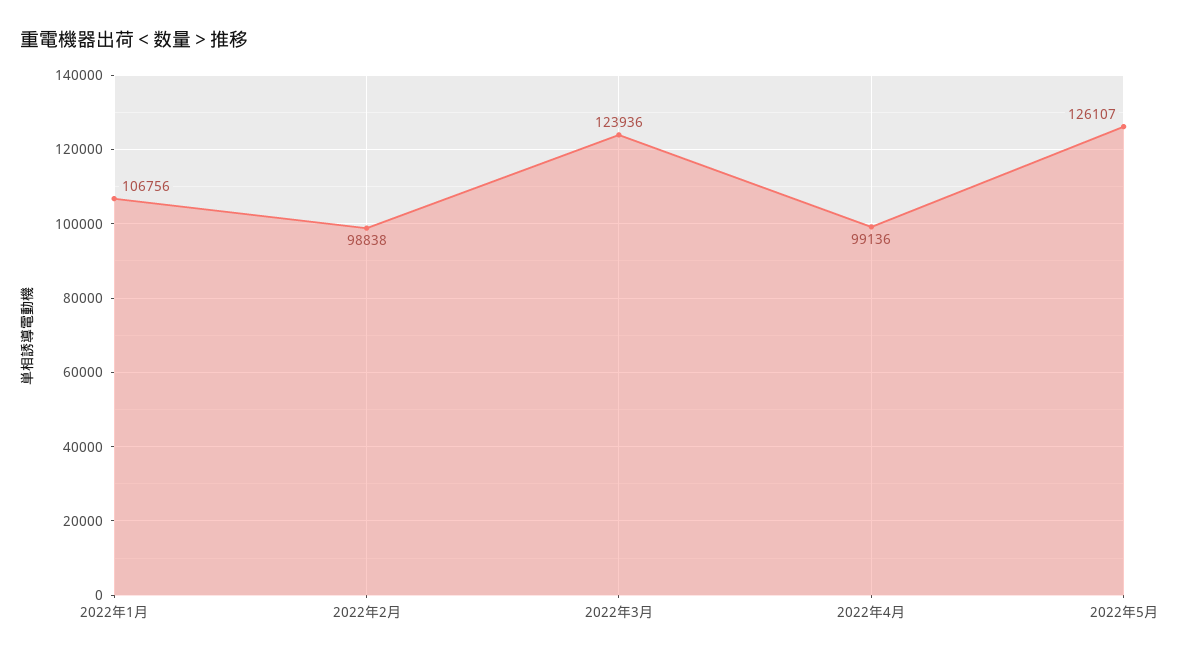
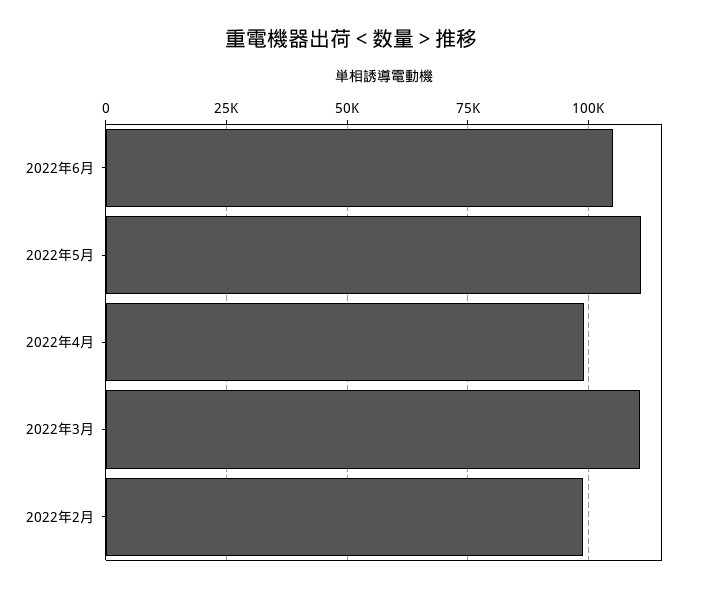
2022年1月: 106756 -> none
2022年3月: 123936 -> 110000
2022年5月: 126107 -> 110000
2022年6月: none -> 105000

